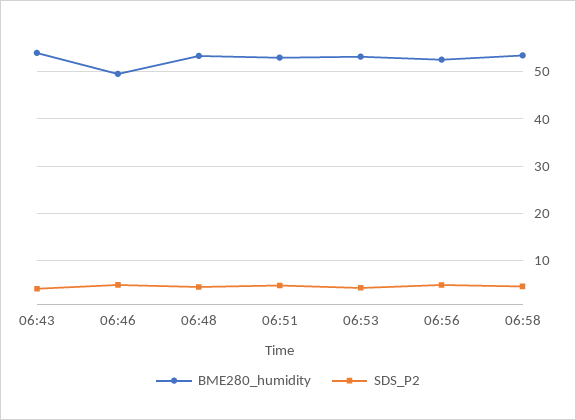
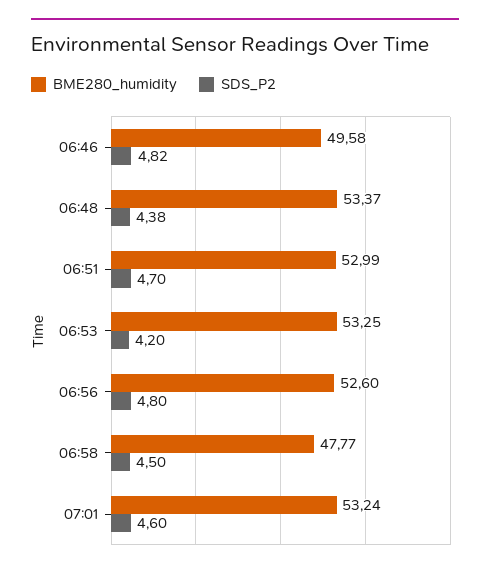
BME280_humidity, 06:43: 54 -> none
SDS_P2, 06:43: 4 -> none
BME280_humidity, 06:58: 54 -> 47.77
BME280_humidity, 07:01: none -> 53.24
SDS_P2, 07:01: none -> 4.6

